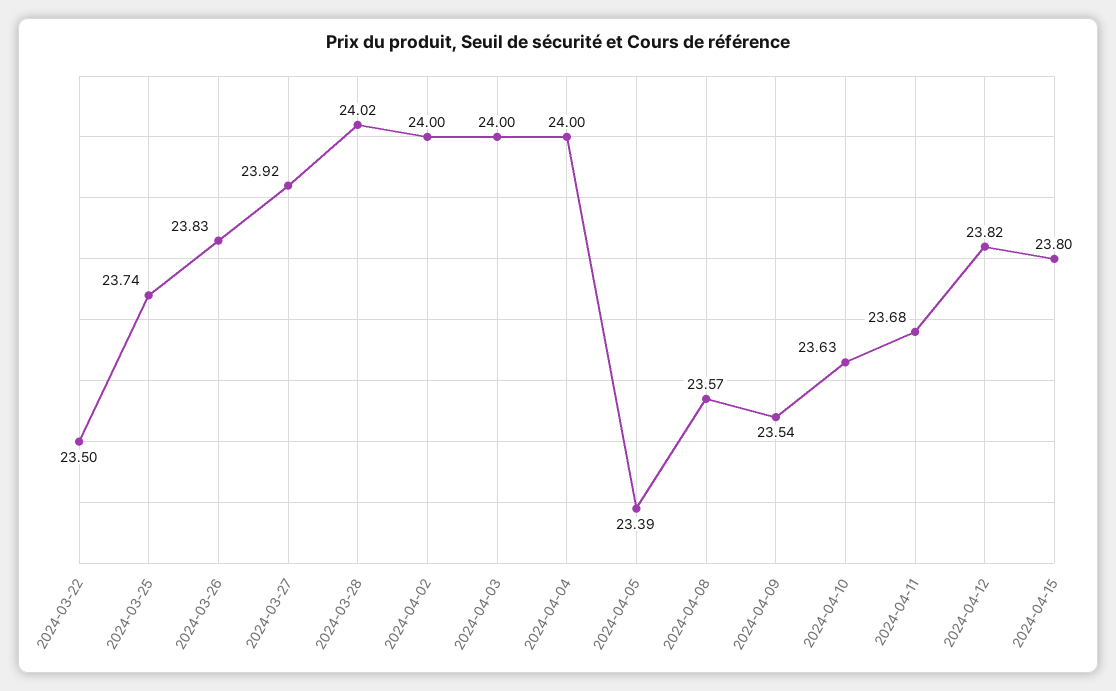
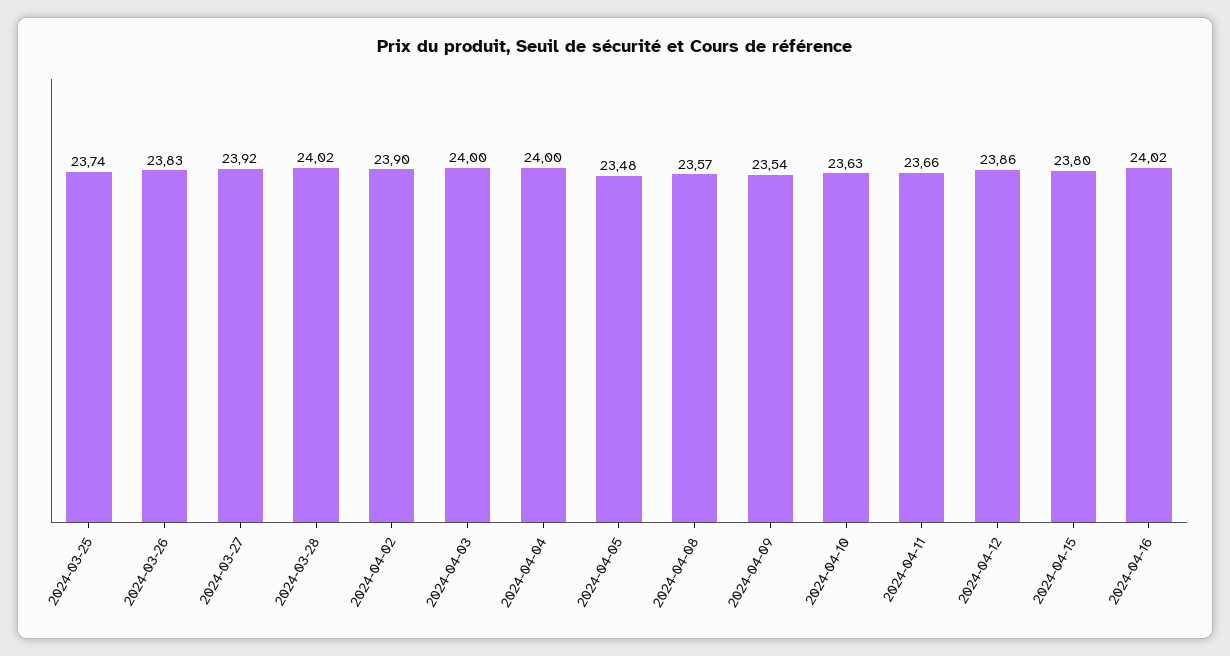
2024-03-22: 23.5 -> none
2024-04-02: 24 -> 23.9
2024-04-05: 23.39 -> 23.48
2024-04-11: 23.68 -> 23.66
2024-04-12: 23.82 -> 23.86
2024-04-16: none -> 24.02

